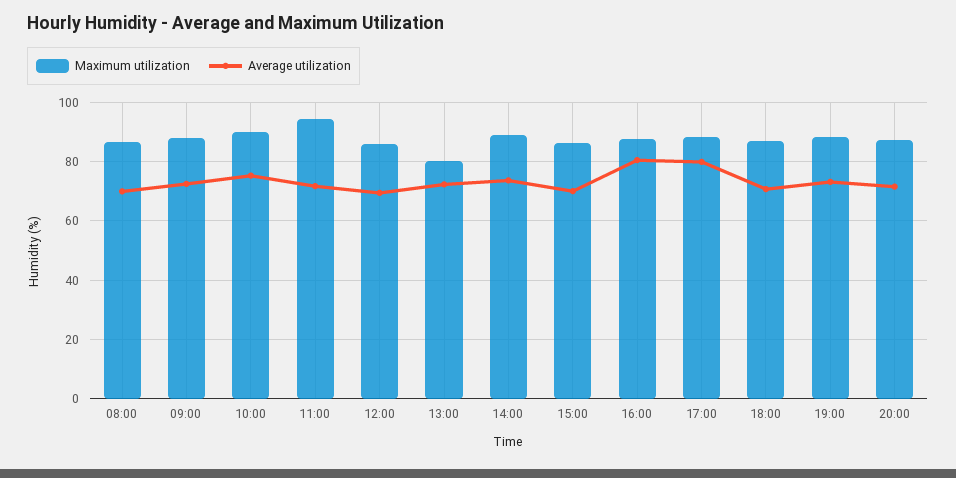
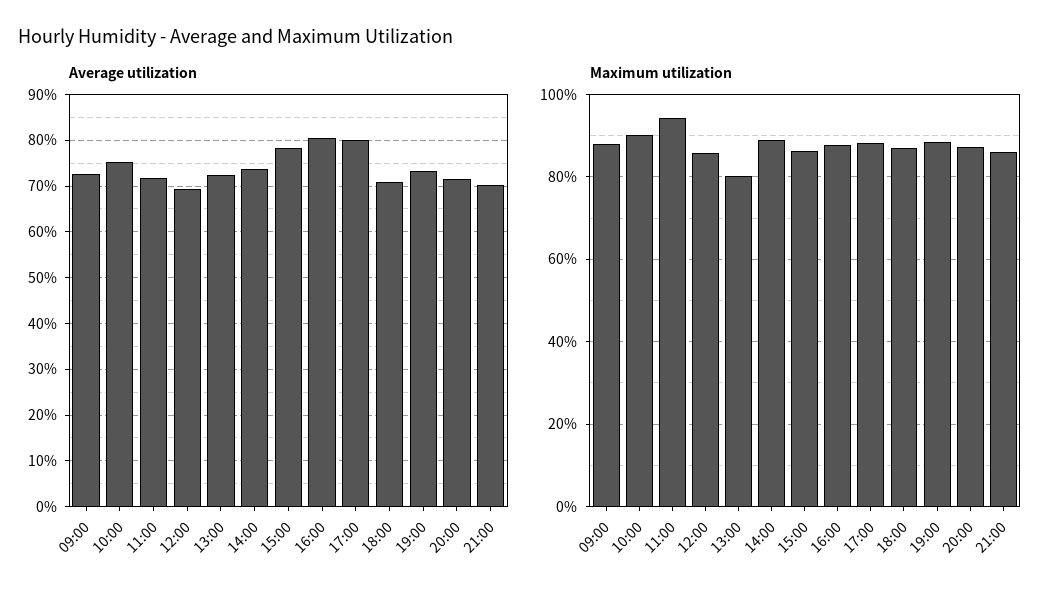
Maximum utilization, 08:00: 87.5 -> none
Average utilization, 08:00: 70 -> none
Average utilization, 15:00: 70 -> 78
Average utilization, 21:00: none -> 70
Maximum utilization, 21:00: none -> 86

